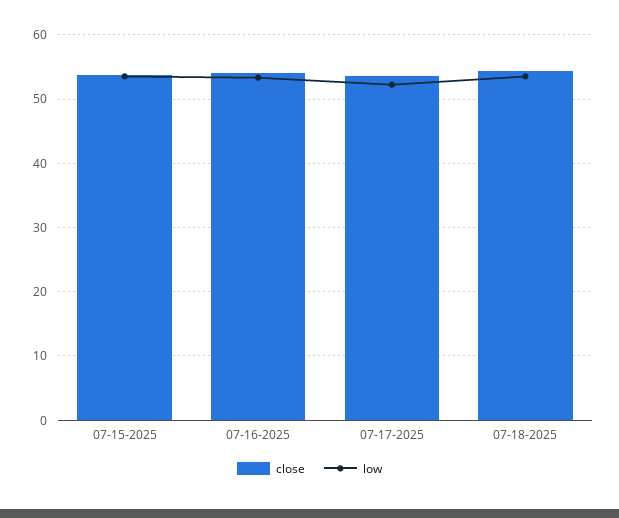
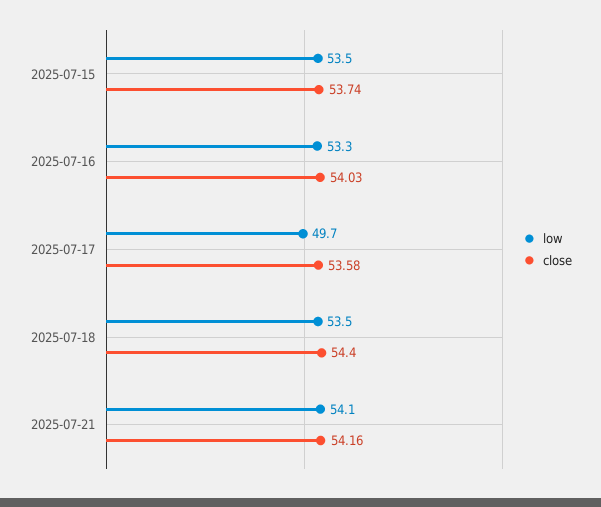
low, 07-17-2025: 52 -> 49.7
low, 2025-07-21: none -> 54.1
close, 2025-07-21: none -> 54.16

